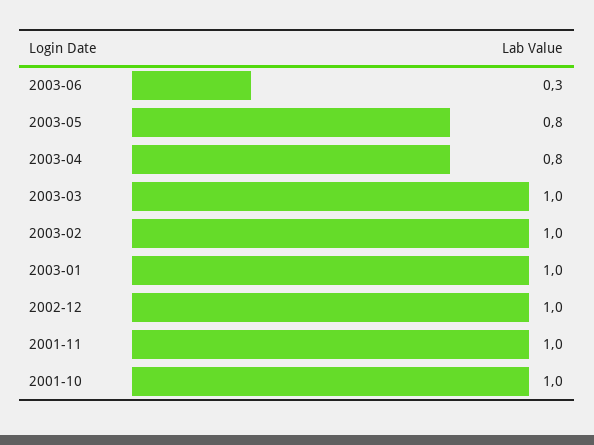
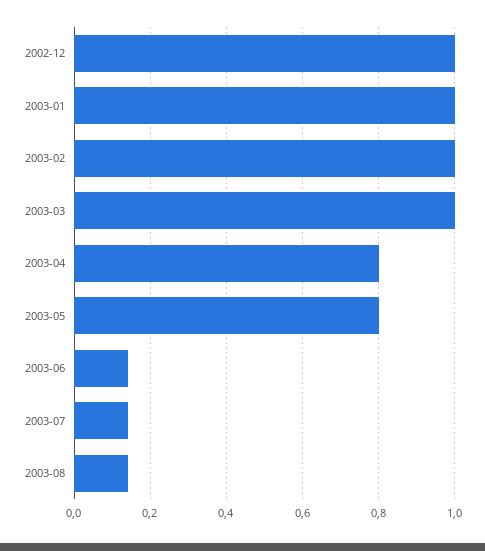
2003-06: 0.3 -> 0.15
2001-11: 1 -> none
2001-10: 1 -> none
2003-07: none -> 0.15
2003-08: none -> 0.15

